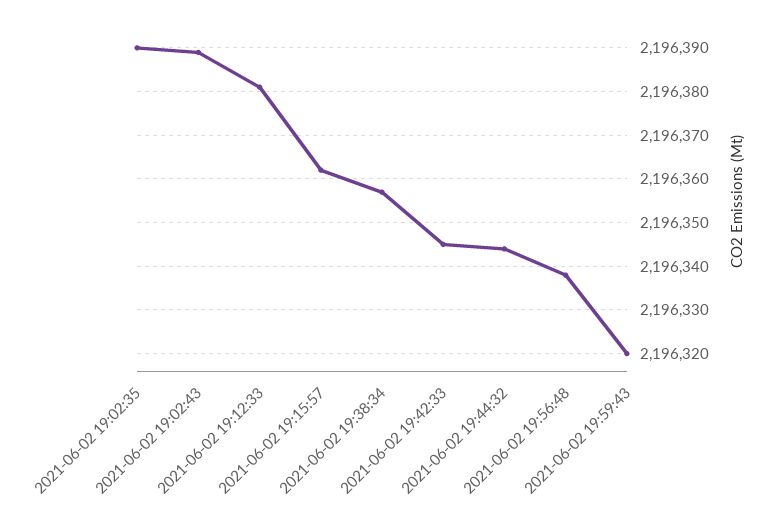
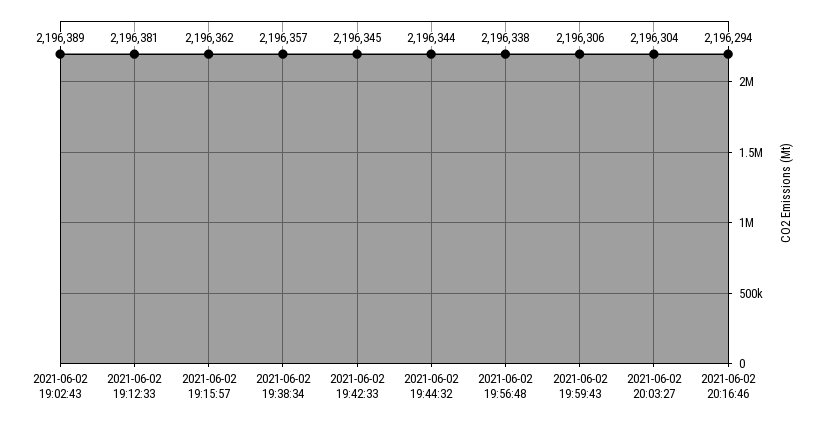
2021-06-02 19:02:35: 2196390 -> none
2021-06-02 19:59:43: 2196320 -> 2196306
2021-06-02 20:03:27: none -> 2196304
2021-06-02 20:16:46: none -> 2196294

